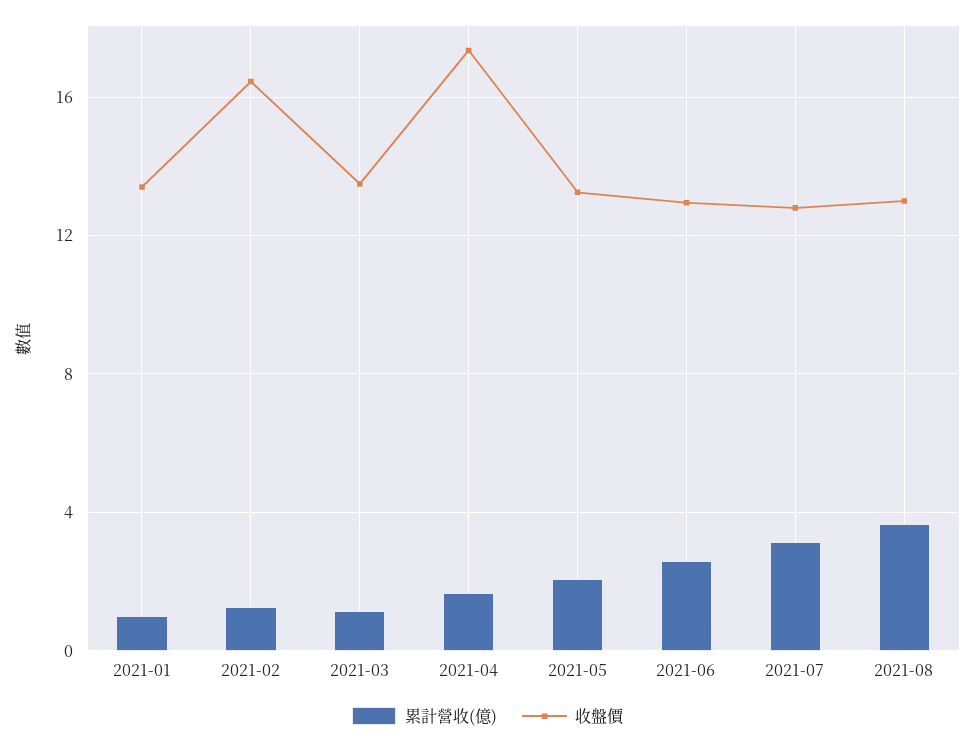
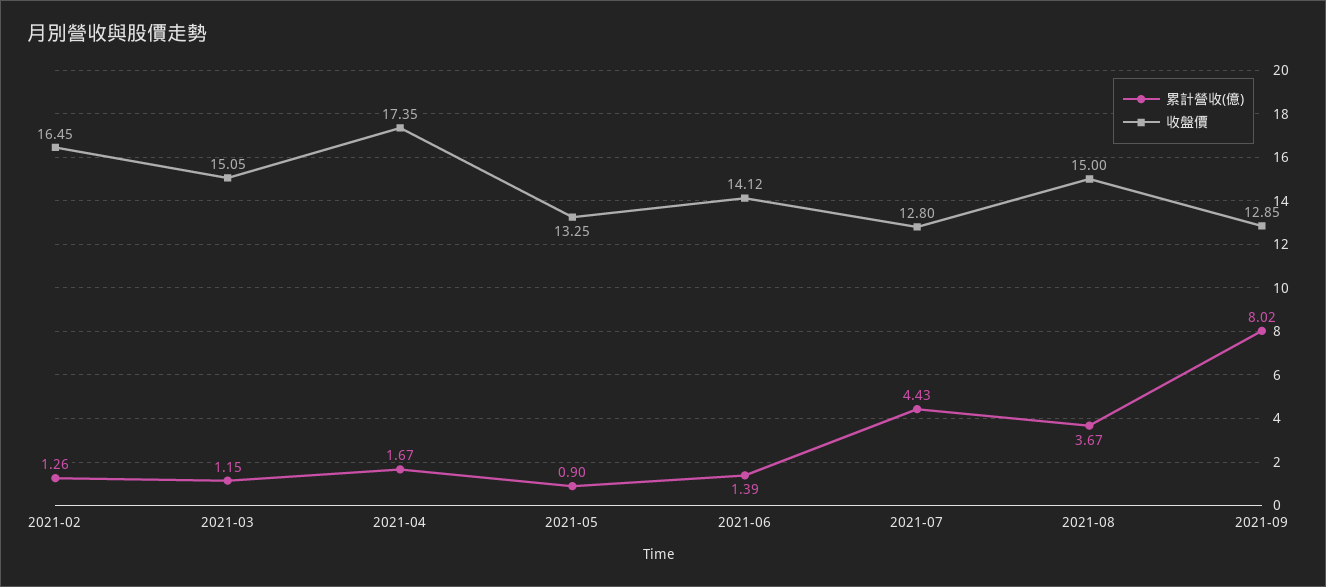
累計營收(億), 2021-01: 1 -> none
收盤價, 2021-01: 13.5 -> none
收盤價, 2021-03: 13.5 -> 15.05
累計營收(億), 2021-05: 2 -> 0.9
累計營收(億), 2021-06: 2.5 -> 1.39
收盤價, 2021-06: 13 -> 14.12
累計營收(億), 2021-07: 3 -> 4.43
收盤價, 2021-08: 13 -> 15
累計營收(億), 2021-09: none -> 8.02
收盤價, 2021-09: none -> 12.85

